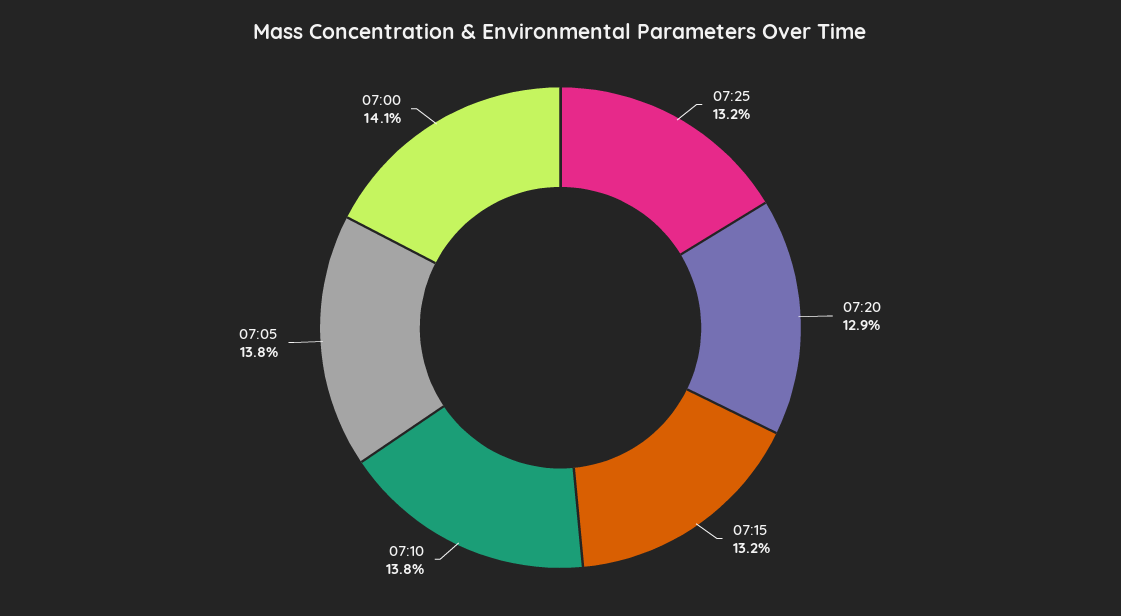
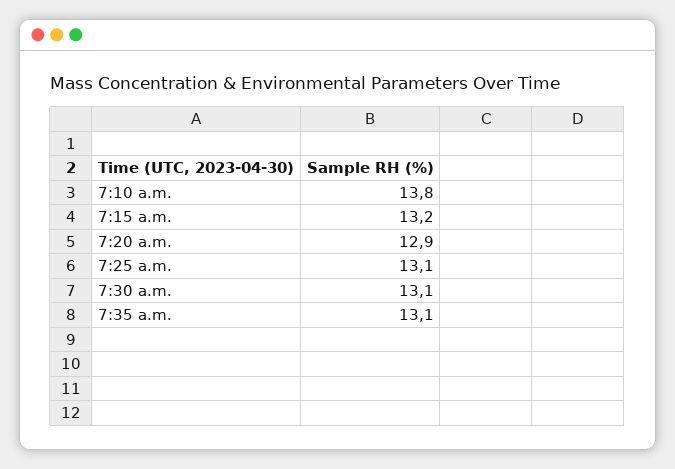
07:25: 13.2 -> 13.1
07:05: 13.8 -> none
07:00: 14.1 -> none
7:30 a.m.: none -> 13.1
7:35 a.m.: none -> 13.1

